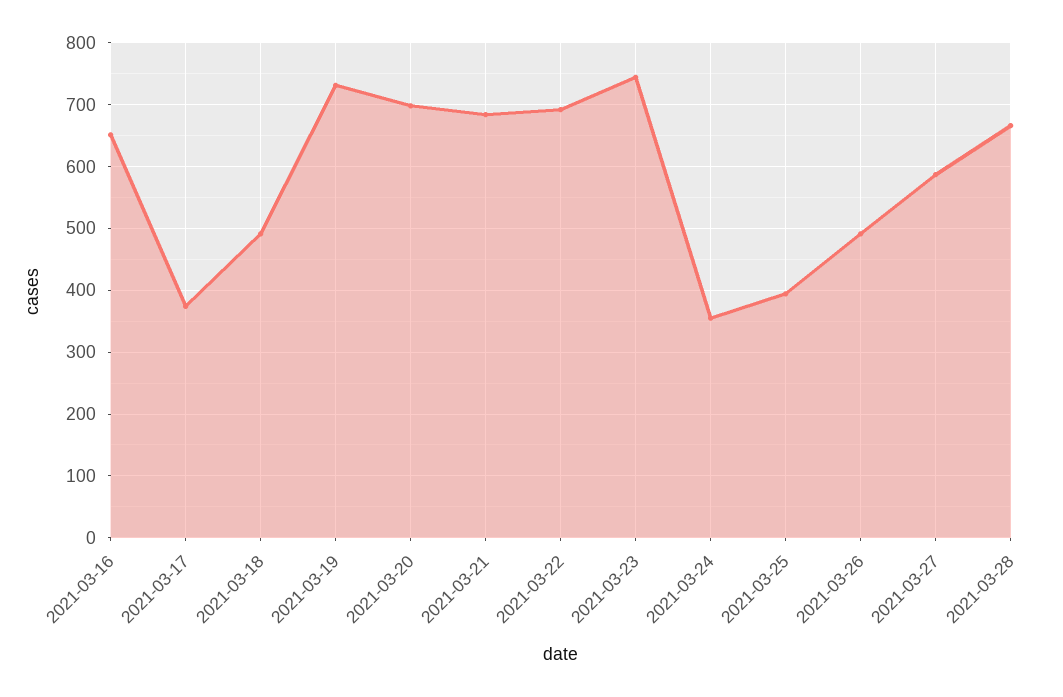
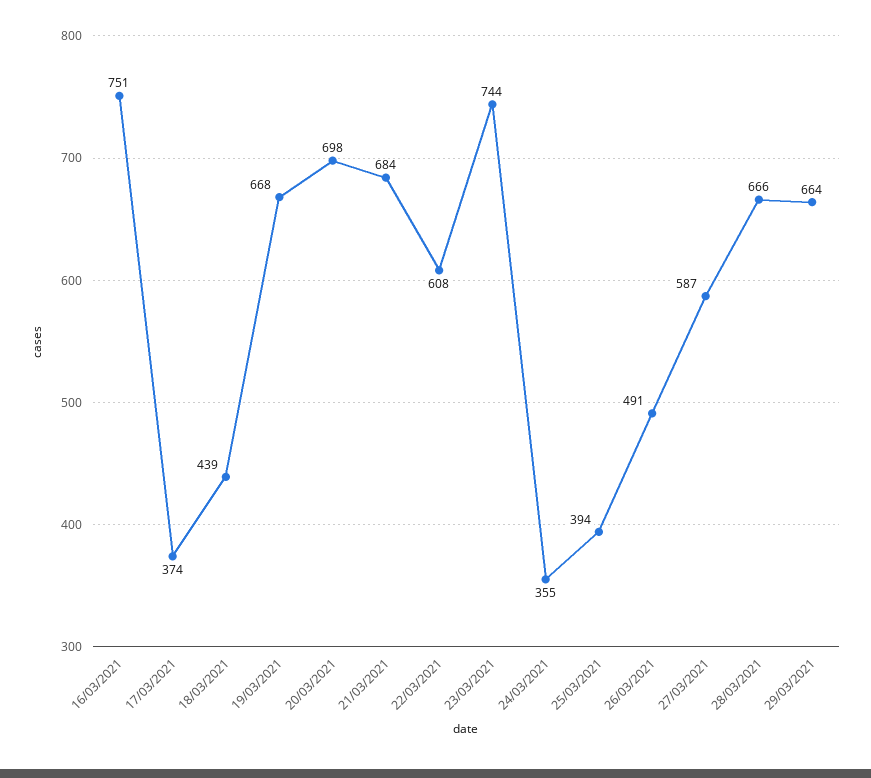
2021-03-16: 650 -> 751
2021-03-18: 490 -> 439
2021-03-19: 730 -> 668
2021-03-22: 690 -> 608
29/03/2021: none -> 664

